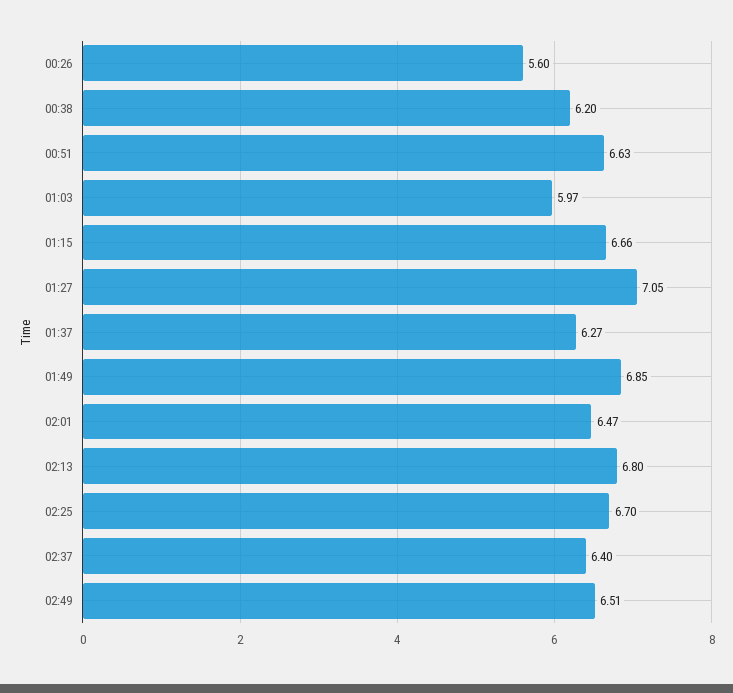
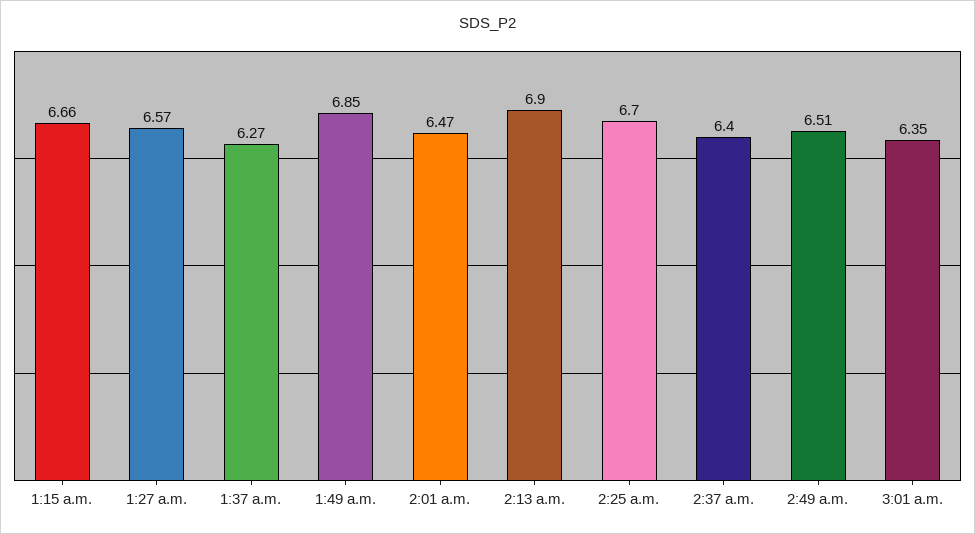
00:26: 5.6 -> none
00:38: 6.2 -> none
00:51: 6.63 -> none
01:03: 5.97 -> none
01:27: 7.05 -> 6.57
02:13: 6.8 -> 6.9
3:01 a.m.: none -> 6.35

